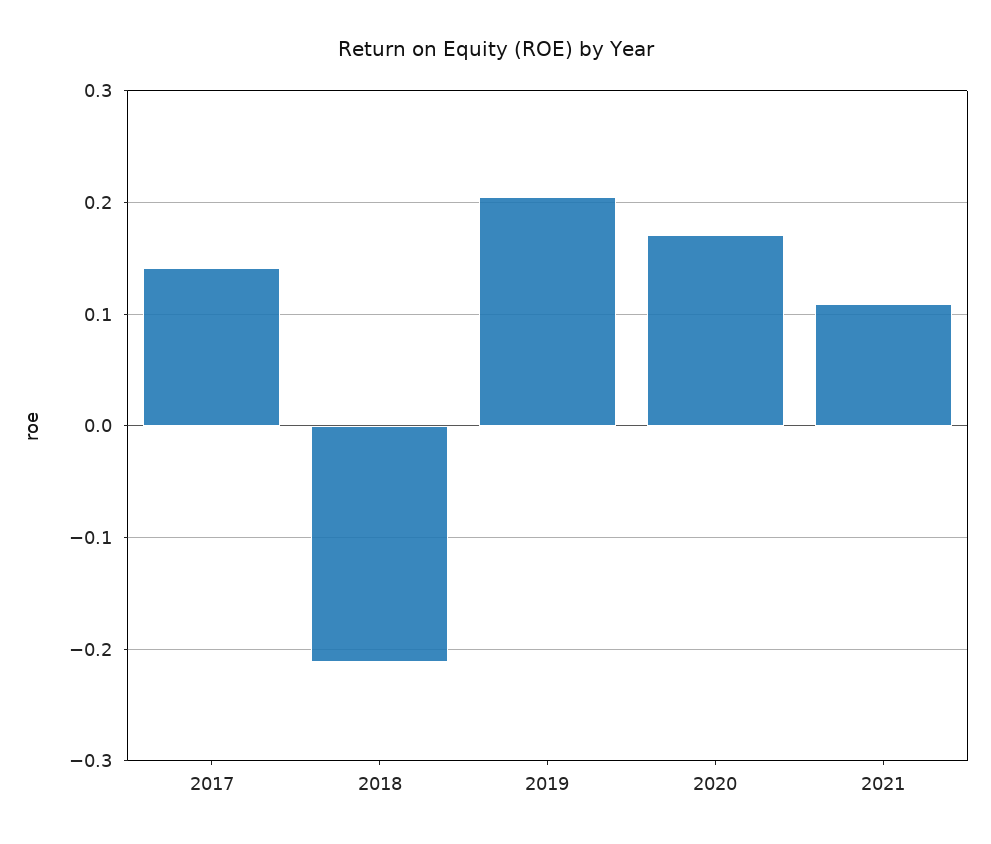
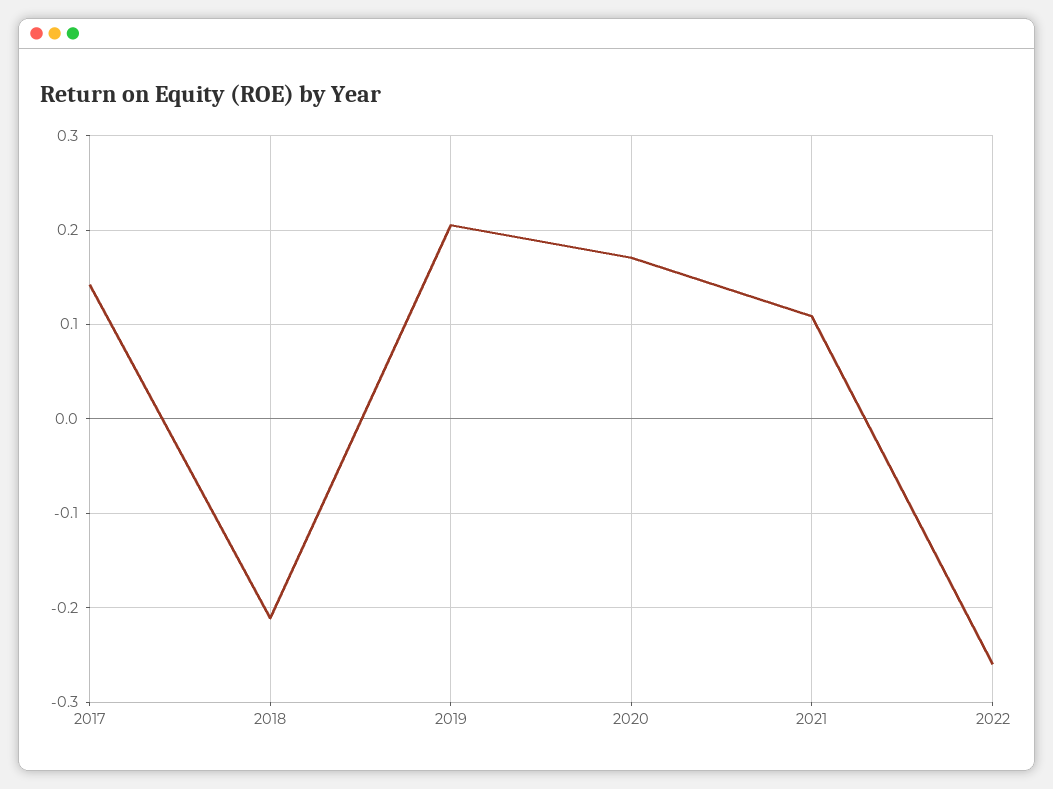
2022: none -> -0.26

